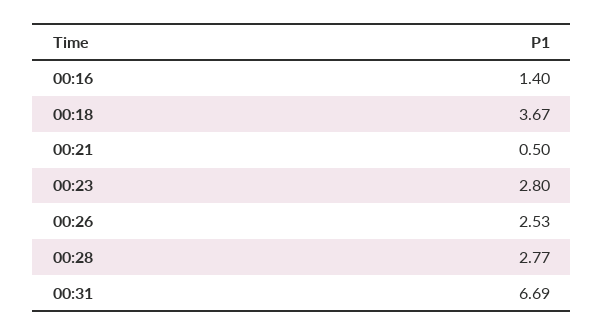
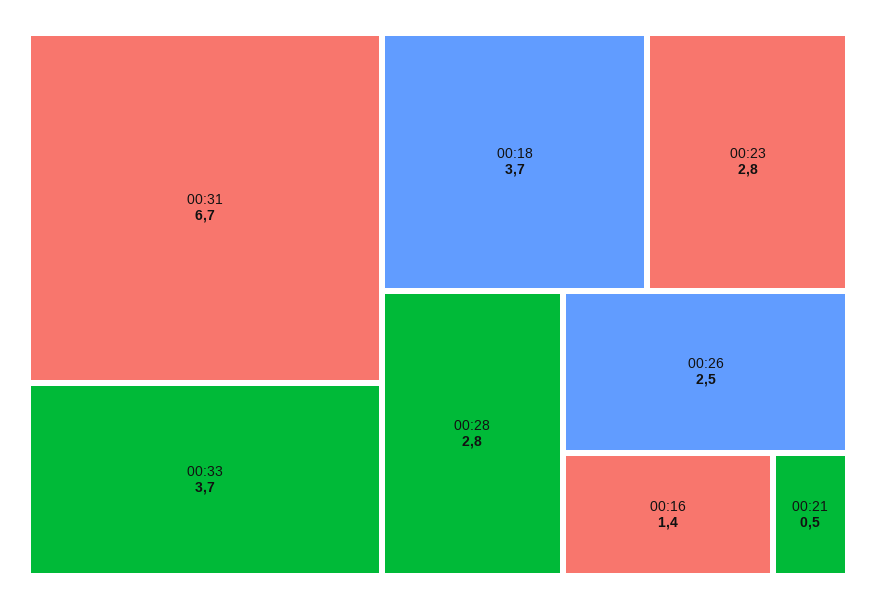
00:33: none -> 3.7

